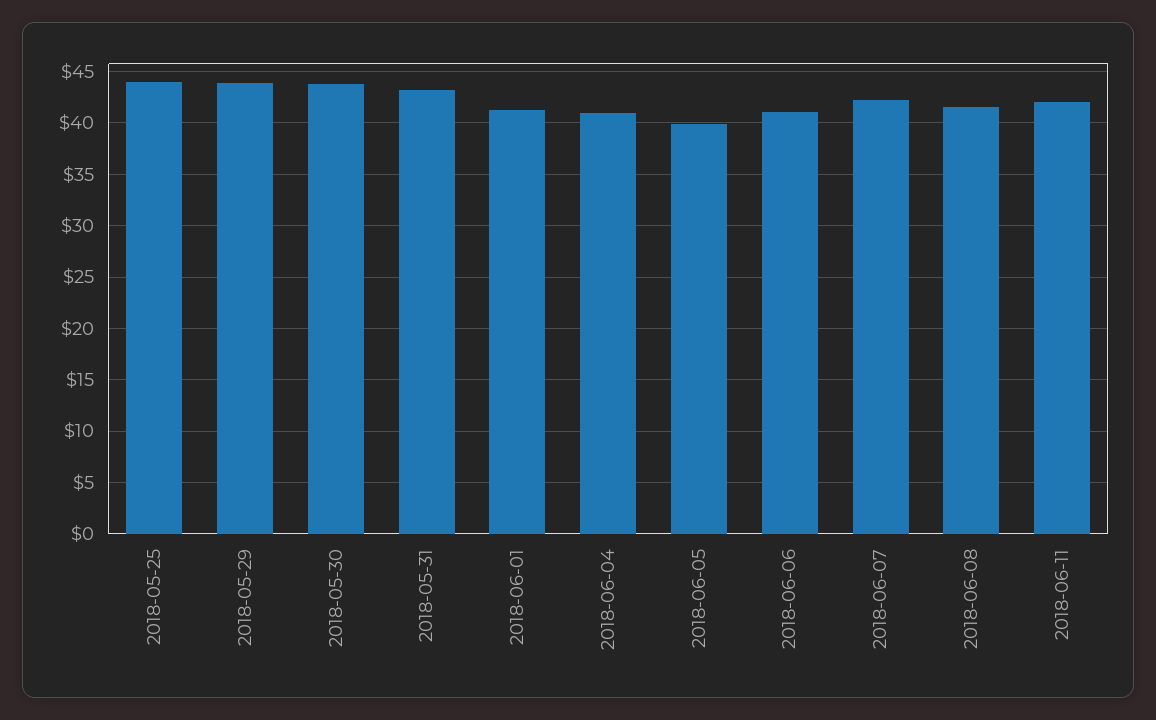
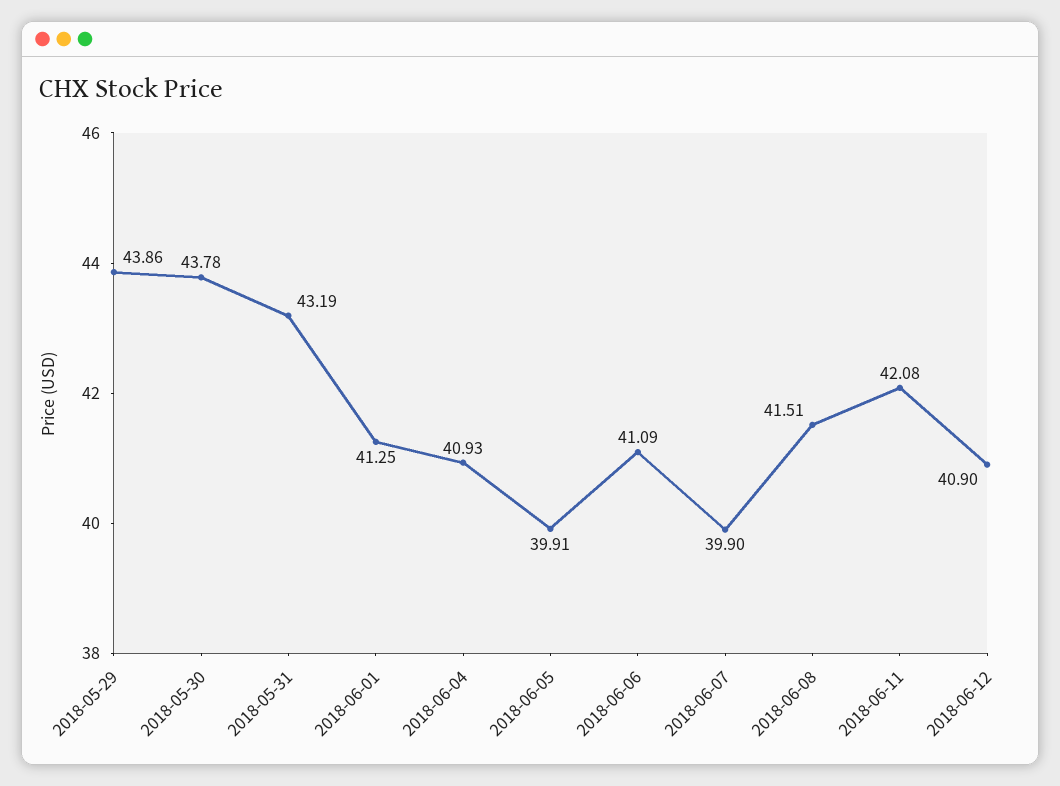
2018-05-25: 44 -> none
2018-06-07: 42 -> 39.9
2018-06-12: none -> 40.9

